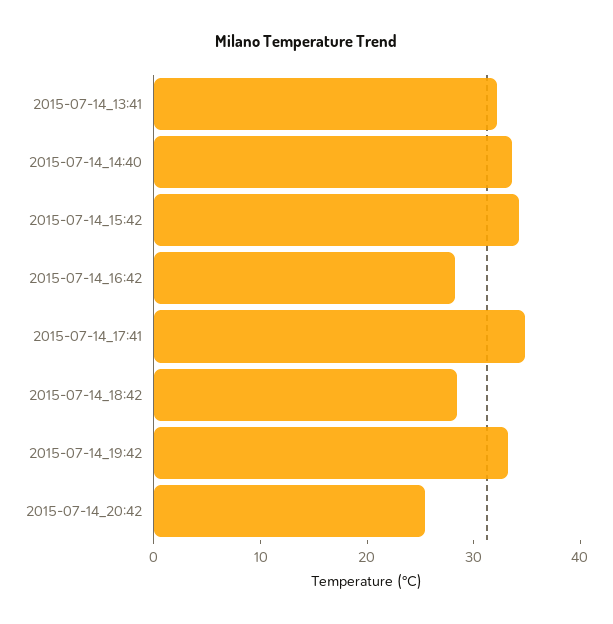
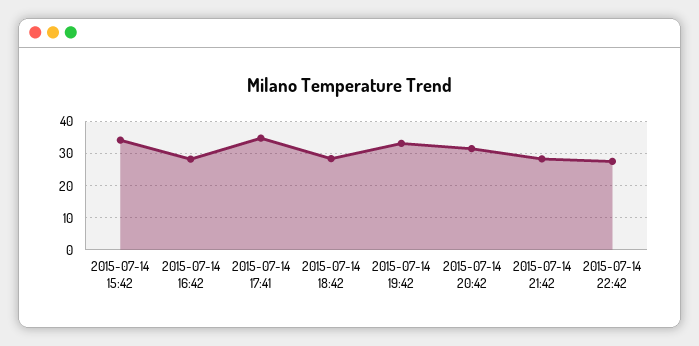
2015-07-14_13:41: 32 -> none
2015-07-14_14:40: 34 -> none
2015-07-14_20:42: 26 -> 32
2015-07-14 21:42: none -> 28
2015-07-14 22:42: none -> 28

